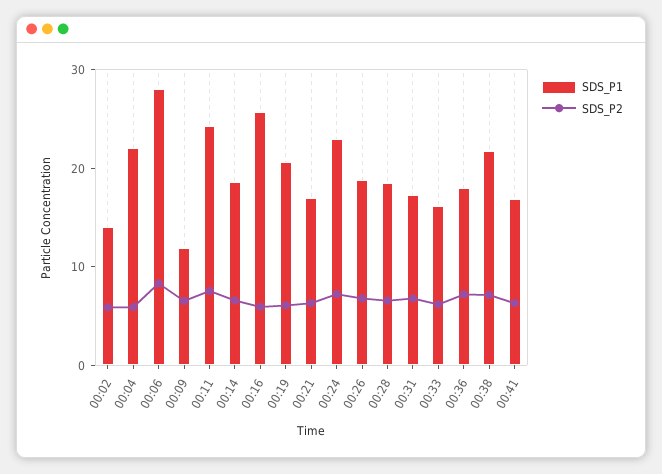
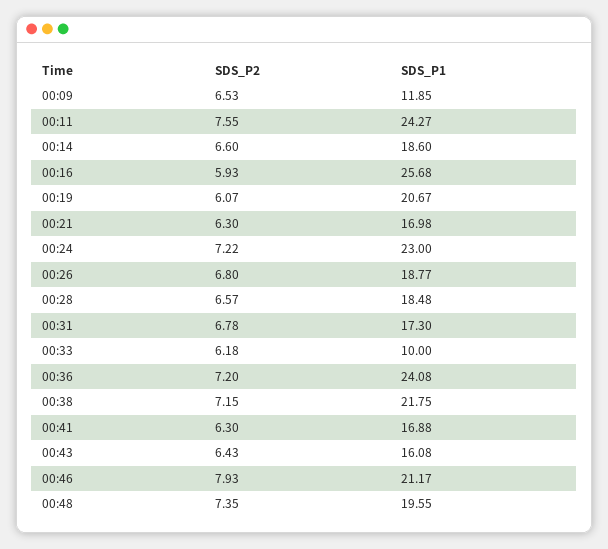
SDS_P1, 00:02: 14 -> none
SDS_P2, 00:02: 6 -> none
SDS_P1, 00:04: 22 -> none
SDS_P2, 00:04: 6 -> none
SDS_P1, 00:06: 28 -> none
SDS_P2, 00:06: 8 -> none
SDS_P1, 00:33: 16 -> 10
SDS_P1, 00:36: 18 -> 24.08
SDS_P2, 00:43: none -> 6.43
SDS_P1, 00:43: none -> 16.08
SDS_P2, 00:46: none -> 7.93
SDS_P1, 00:46: none -> 21.17
SDS_P2, 00:48: none -> 7.35
SDS_P1, 00:48: none -> 19.55

